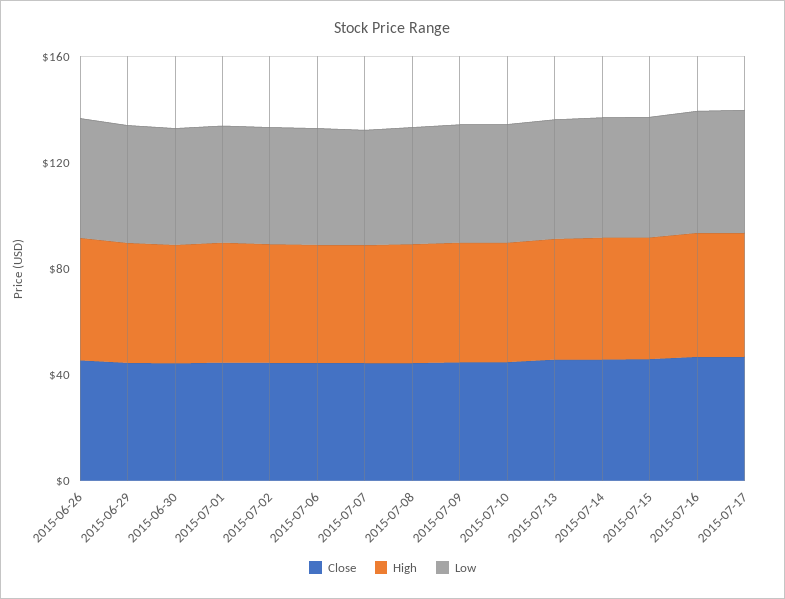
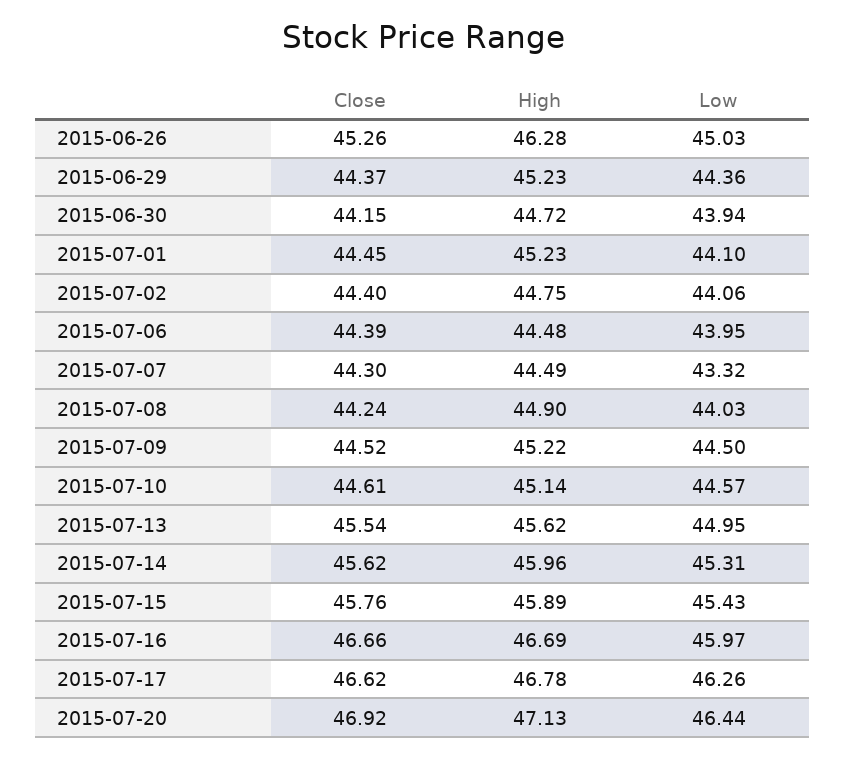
Close, 2015-07-20: none -> 46.92
High, 2015-07-20: none -> 47.13
Low, 2015-07-20: none -> 46.44

